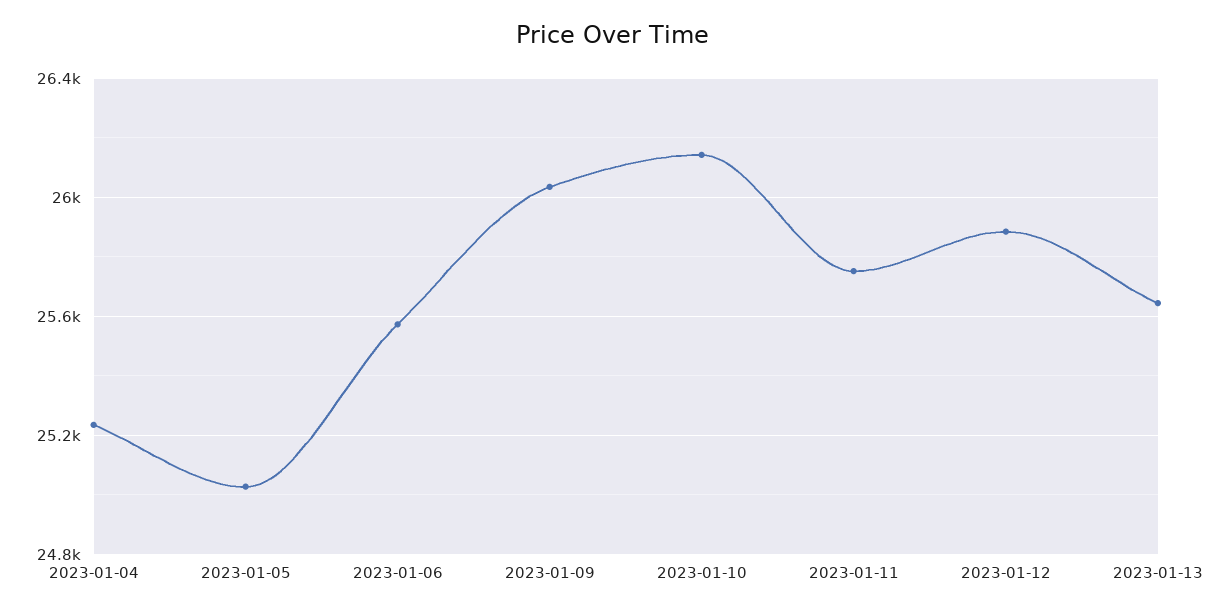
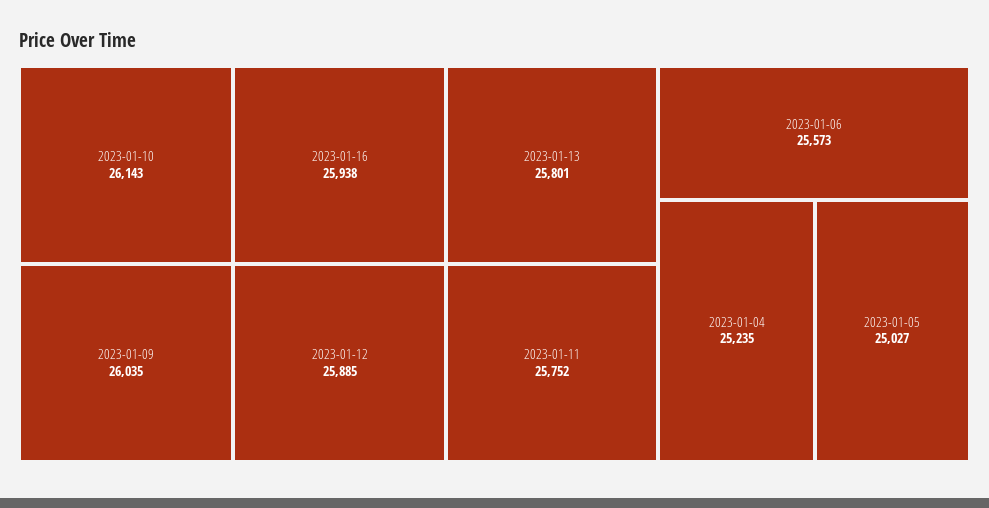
2023-01-13: 25650 -> 25801
2023-01-16: none -> 25938

